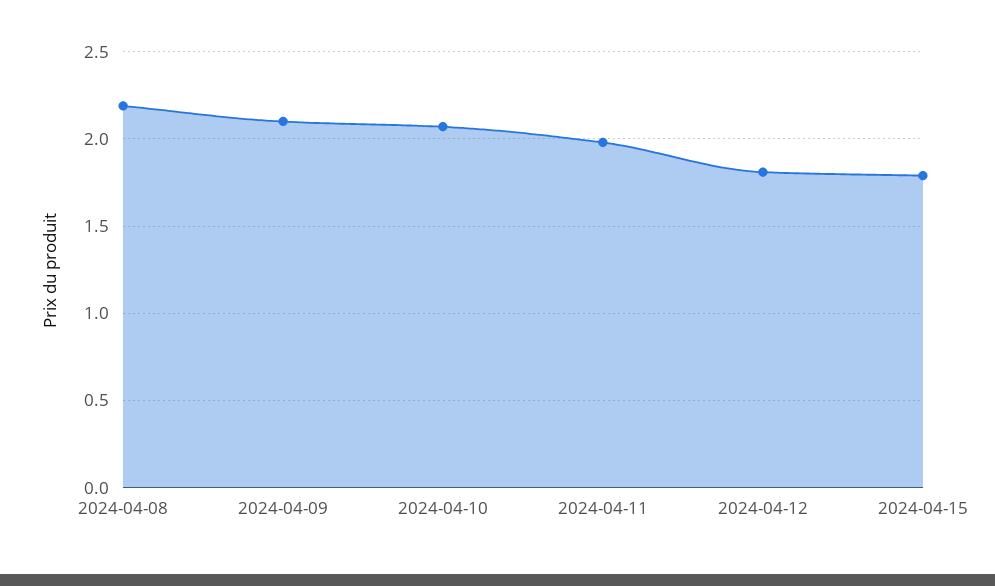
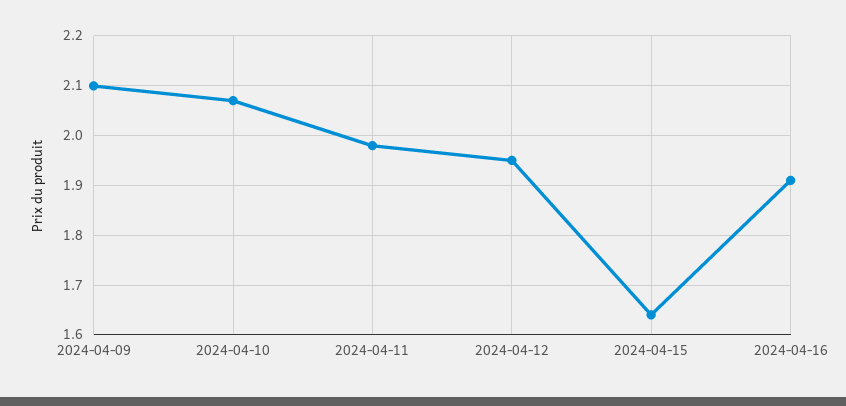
2024-04-08: 2.2 -> none
2024-04-12: 1.8 -> 1.95
2024-04-15: 1.8 -> 1.65
2024-04-16: none -> 1.9

